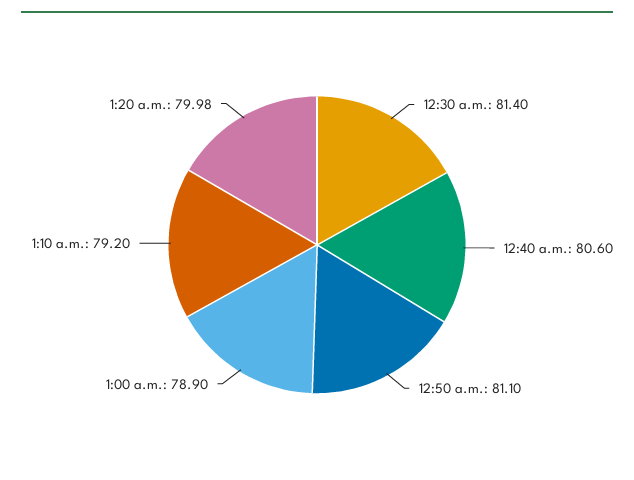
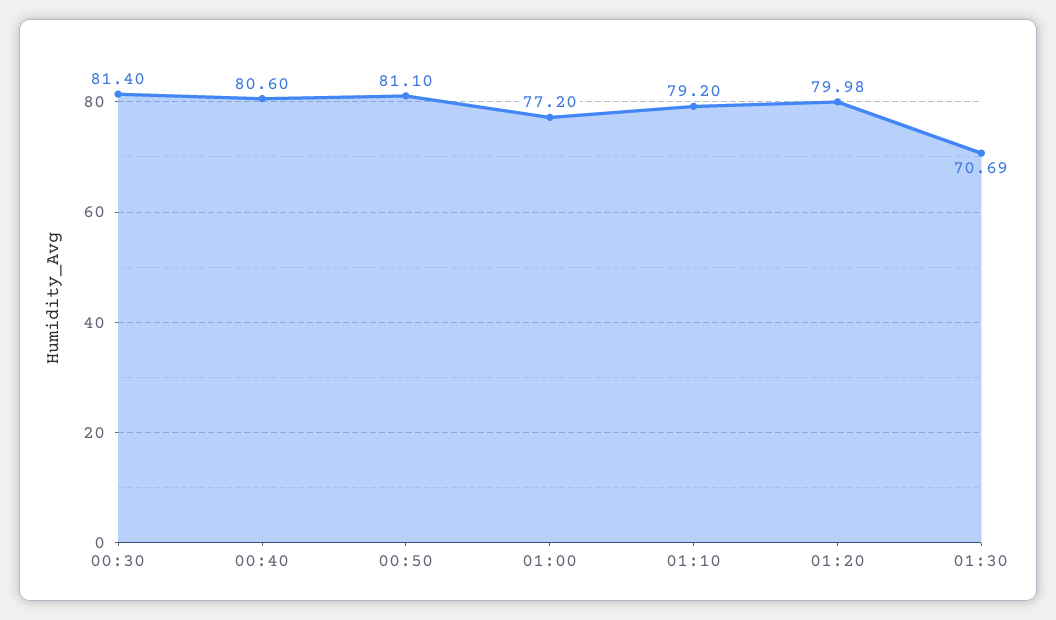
1:00 a.m.: 78.9 -> 77.2
01:30: none -> 70.69

